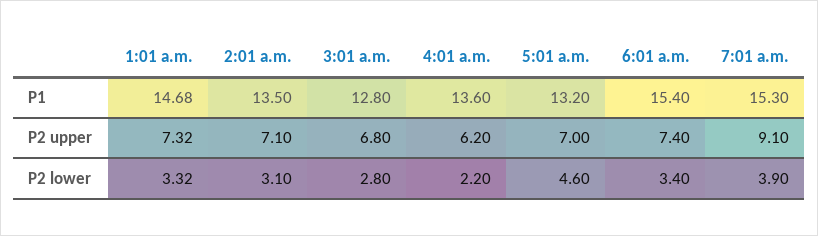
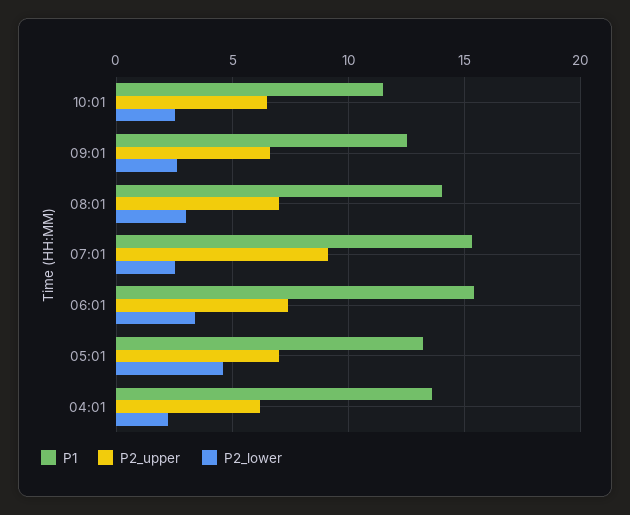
P1, 1:01 a.m.: 14.68 -> none
P1, 2:01 a.m.: 13.5 -> none
P1, 3:01 a.m.: 12.8 -> none
P2 upper, 1:01 a.m.: 7.32 -> none
P2 upper, 2:01 a.m.: 7.1 -> none
P2 upper, 3:01 a.m.: 6.8 -> none
P2 lower, 1:01 a.m.: 3.32 -> none
P2 lower, 2:01 a.m.: 3.1 -> none
P2 lower, 3:01 a.m.: 2.8 -> none
P2 lower, 7:01 a.m.: 3.9 -> 2.5
P1, 10:01: none -> 11.5
P2 upper, 10:01: none -> 6.5
P2 lower, 10:01: none -> 2.5
P1, 09:01: none -> 12.5
P2 upper, 09:01: none -> 6.5
P2 lower, 09:01: none -> 2.5
P1, 08:01: none -> 14
P2 upper, 08:01: none -> 7
P2 lower, 08:01: none -> 3

